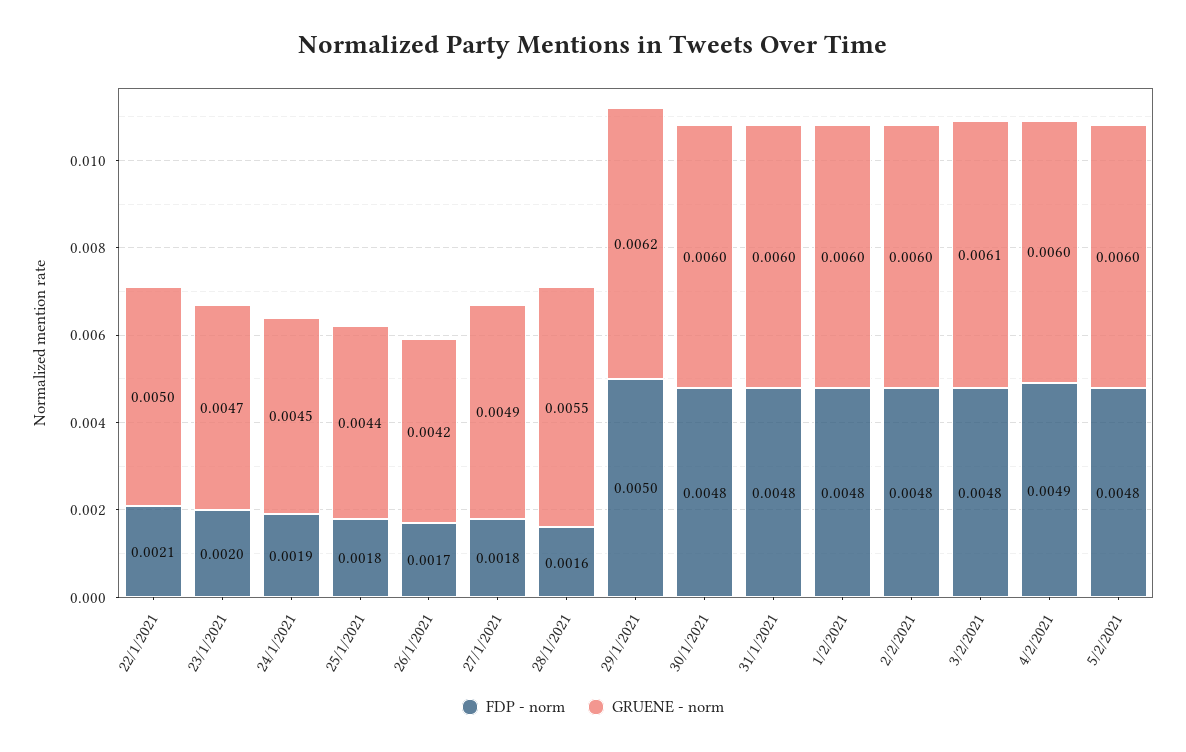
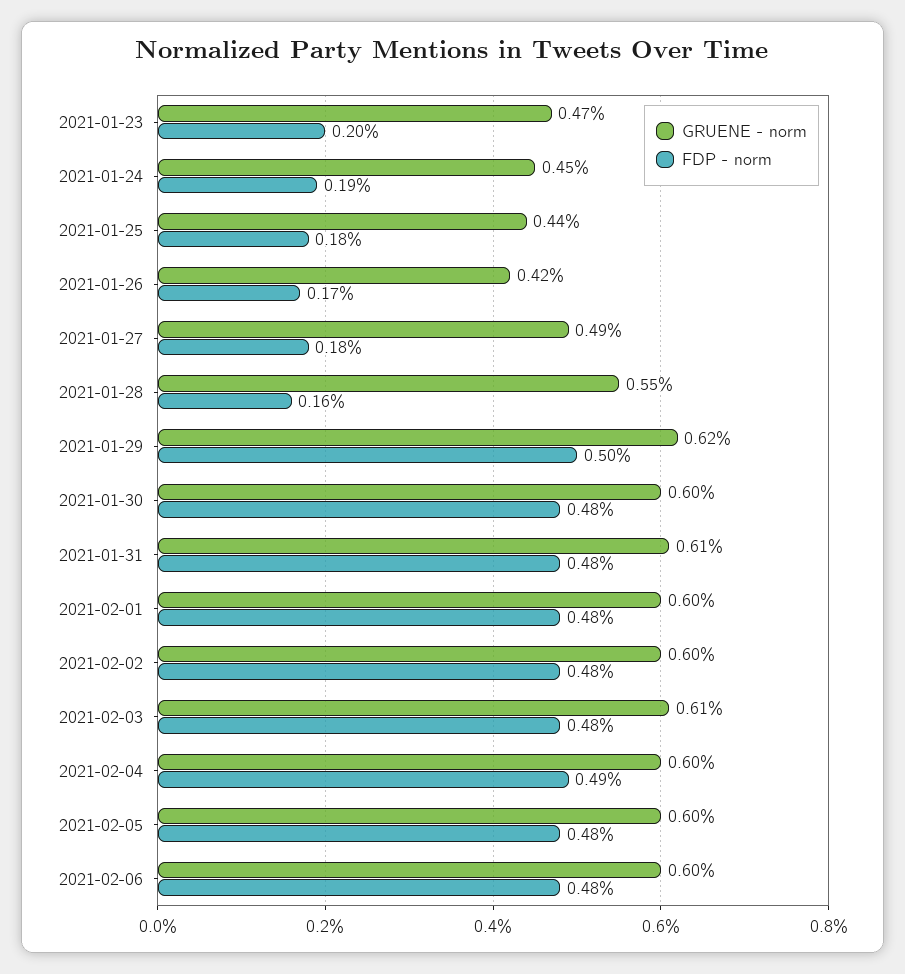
FDP - norm, 22/1/2021: 0.0021 -> none
GRUENE - norm, 22/1/2021: 0.005 -> none
GRUENE - norm, 31/1/2021: 0.006 -> 0.0061
GRUENE - norm, 2021-02-06: none -> 0.006
FDP - norm, 2021-02-06: none -> 0.0048

